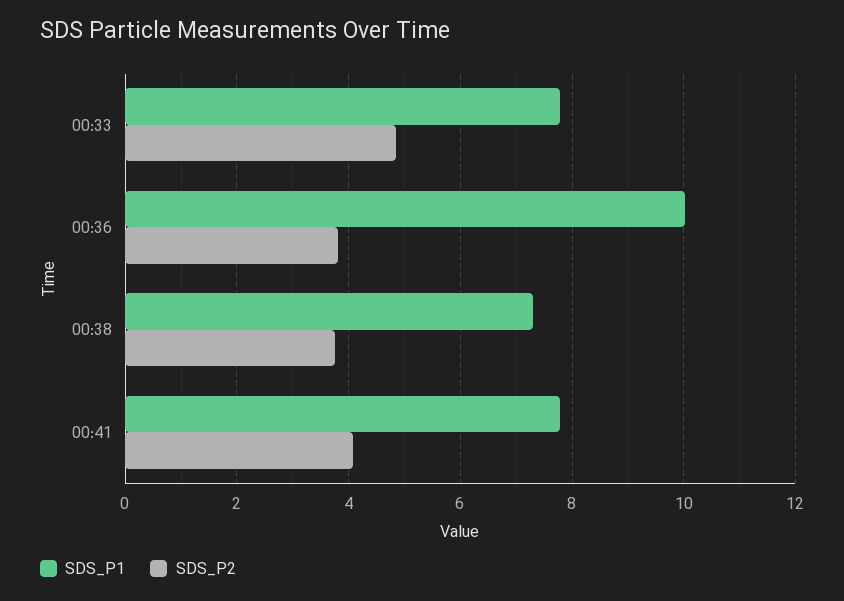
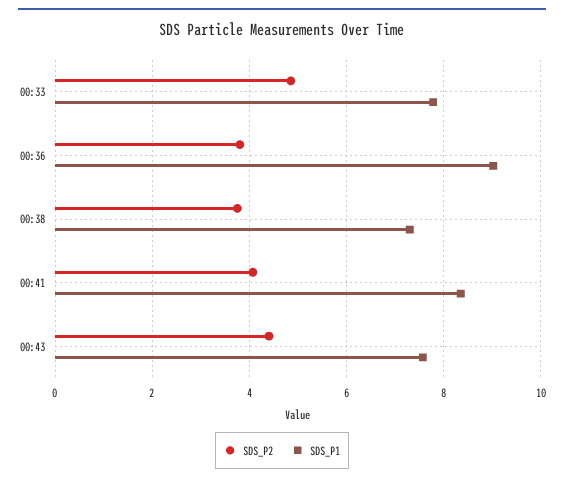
SDS_P1, 00:36: 10 -> 9
SDS_P1, 00:41: 7.8 -> 8.4
SDS_P2, 00:43: none -> 4.4
SDS_P1, 00:43: none -> 7.6

